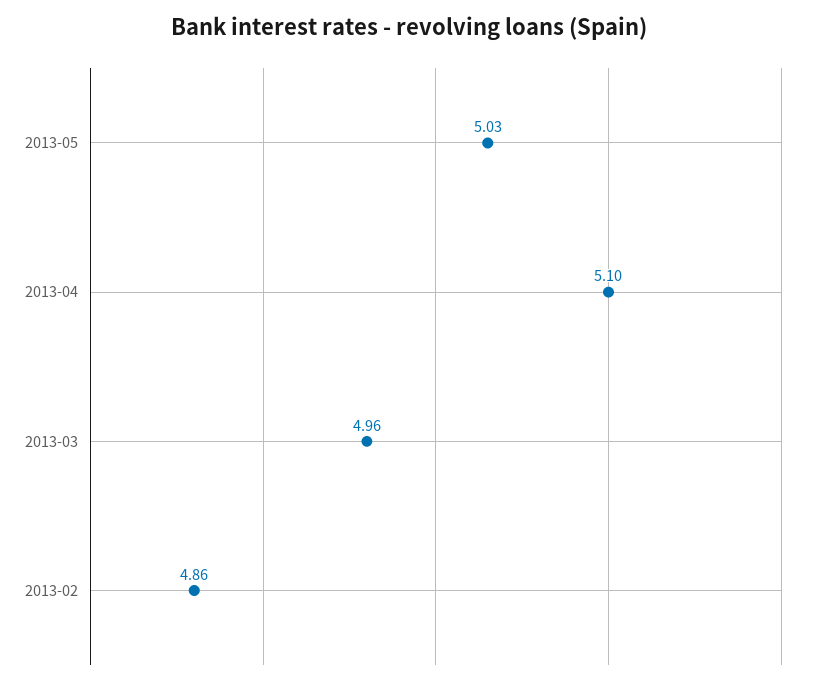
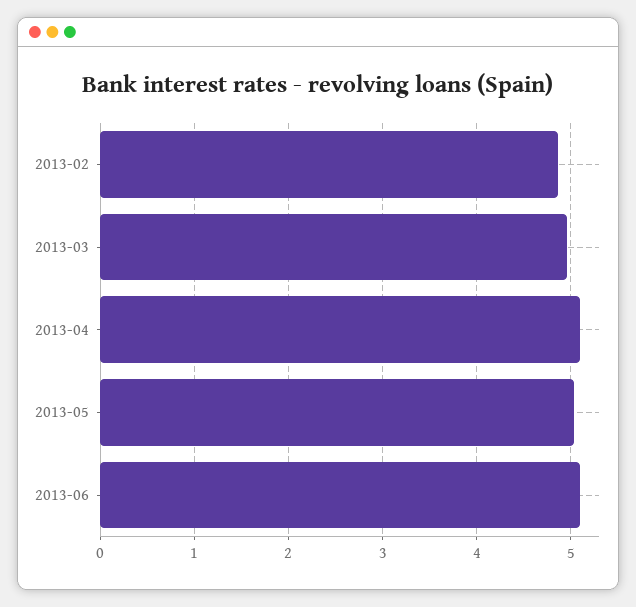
2013-06: none -> 5.1

